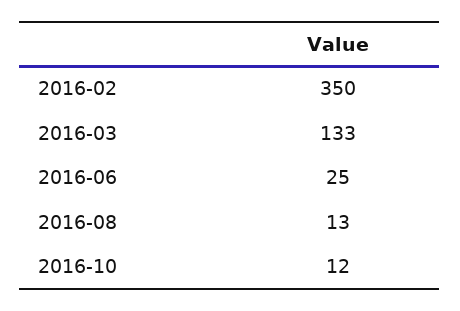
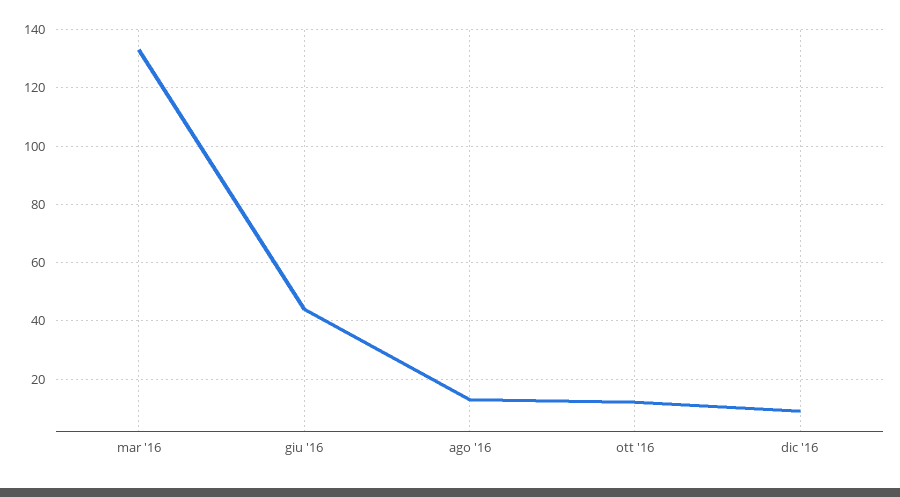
2016-02: 350 -> none
2016-06: 25 -> 45
dic '16: none -> 10

